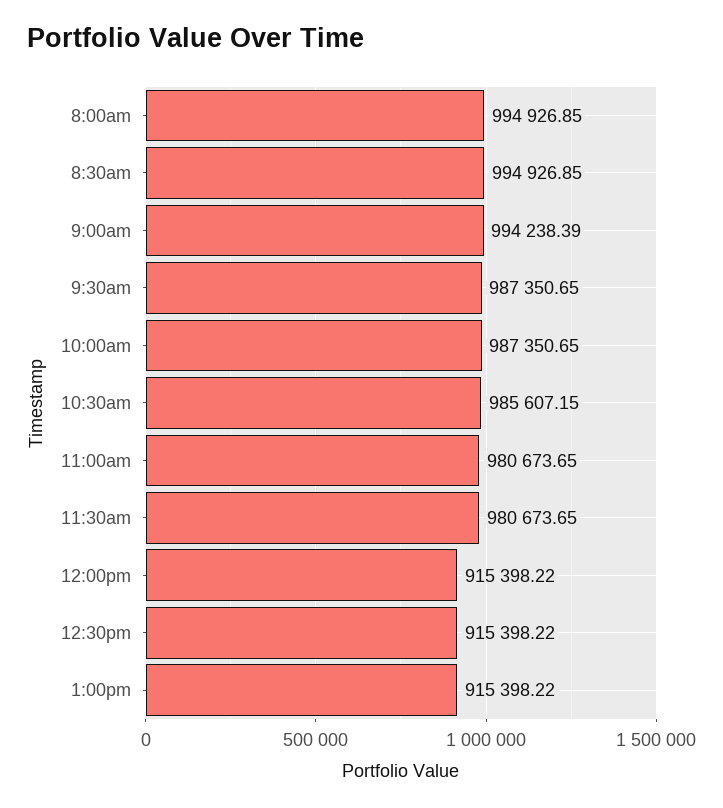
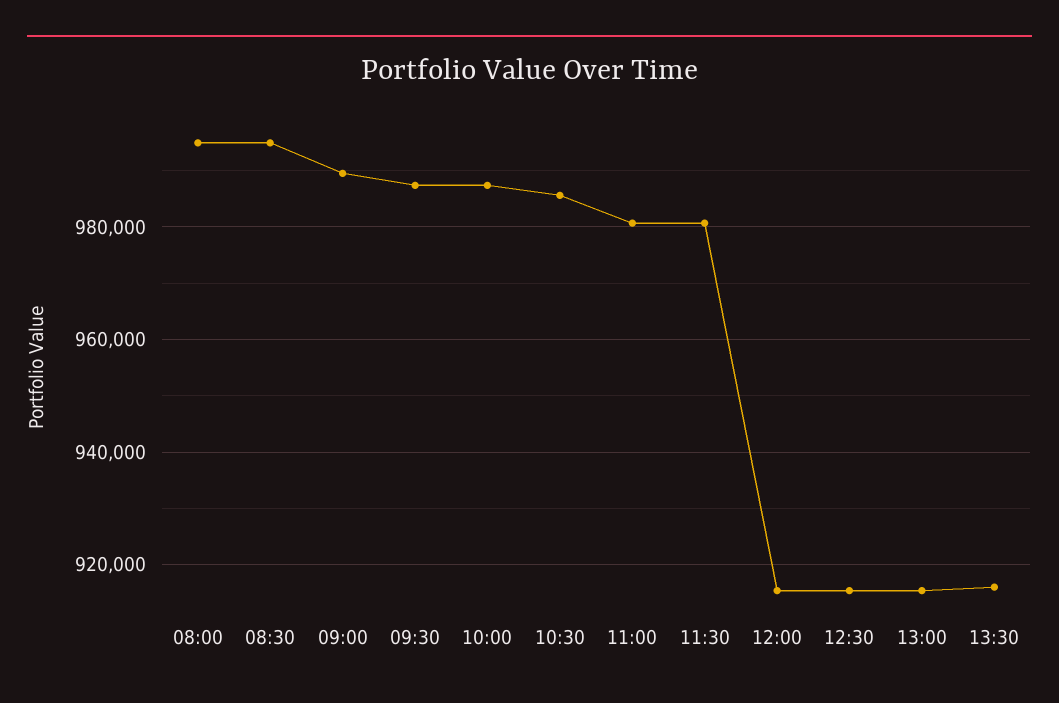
9:00am: 994238.39 -> 990000
13:30: none -> 916000

